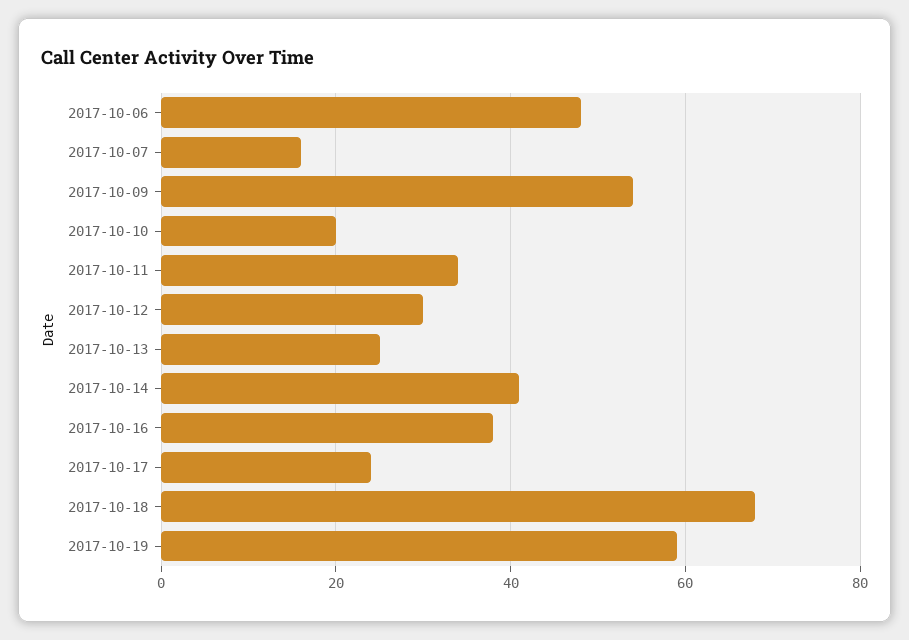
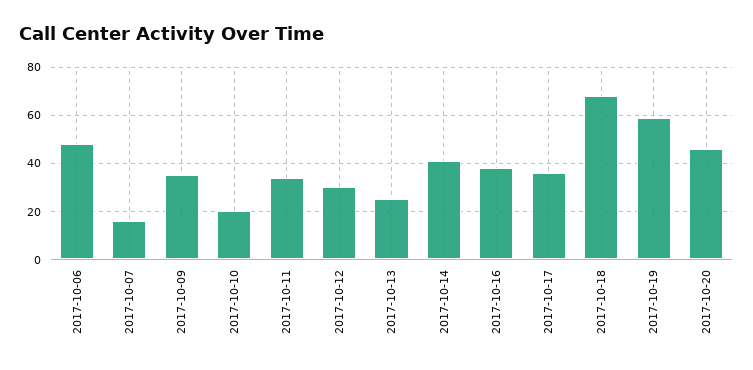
2017-10-09: 55 -> 35
2017-10-17: 25 -> 35
2017-10-20: none -> 45

